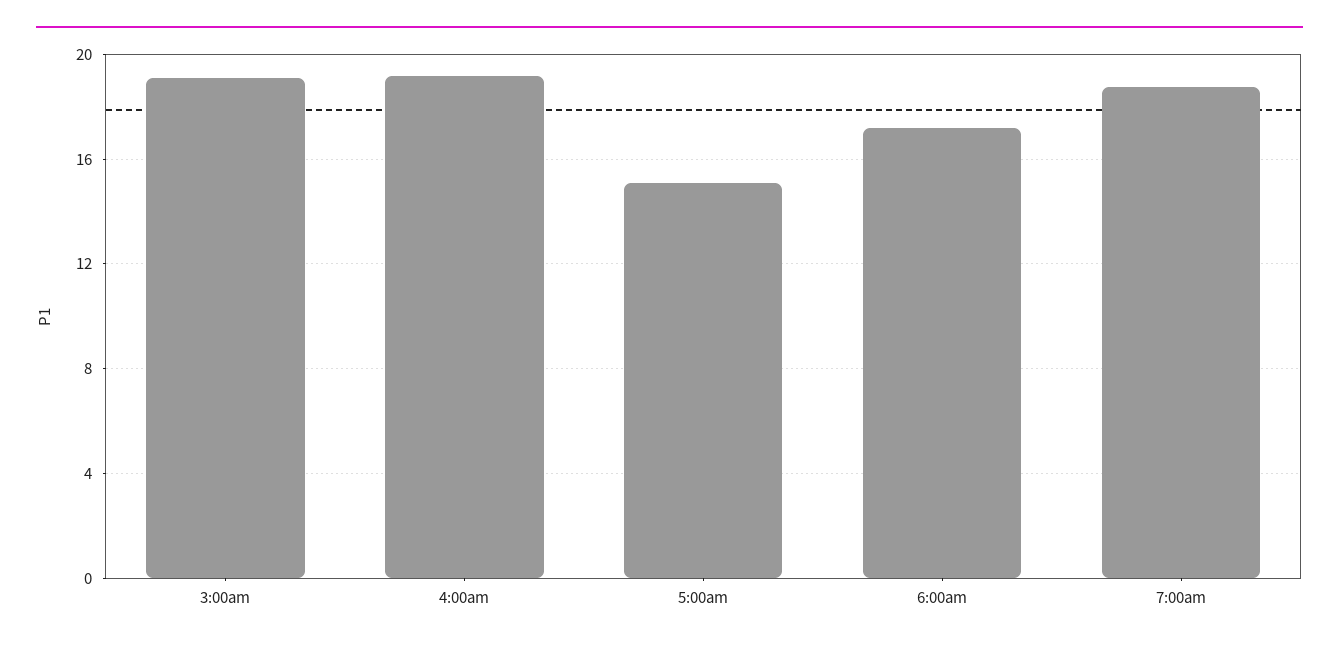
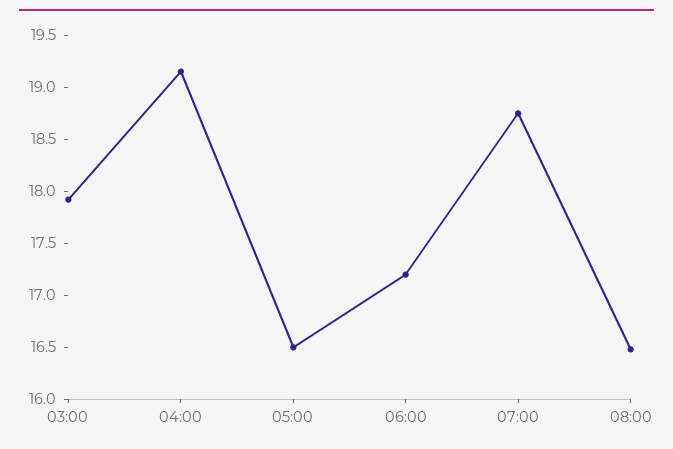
3:00am: 19 -> 17.9
5:00am: 15 -> 16.5
08:00: none -> 16.5

